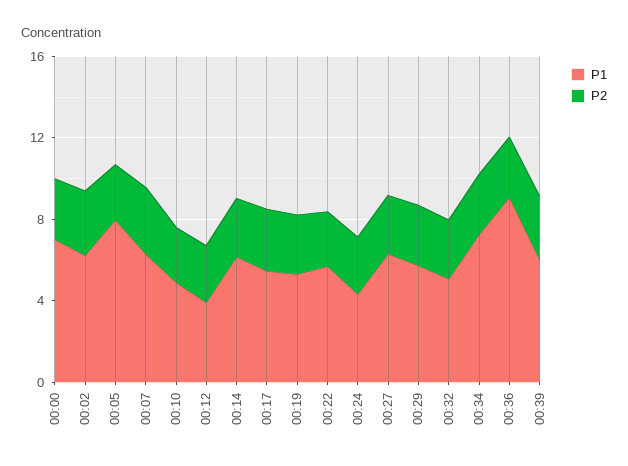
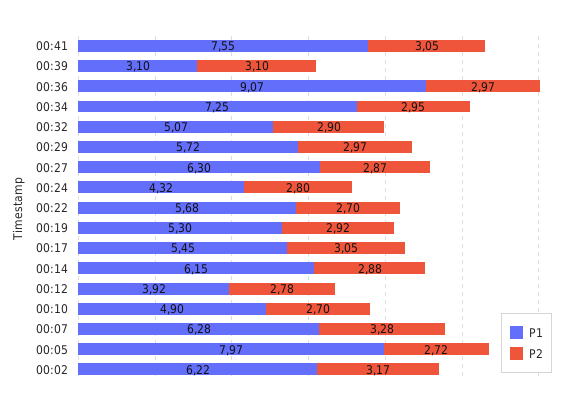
P1, 00:00: 7 -> none
P2, 00:00: 3 -> none
P1, 00:39: 6 -> 3.1
P1, 00:41: none -> 7.55
P2, 00:41: none -> 3.05

